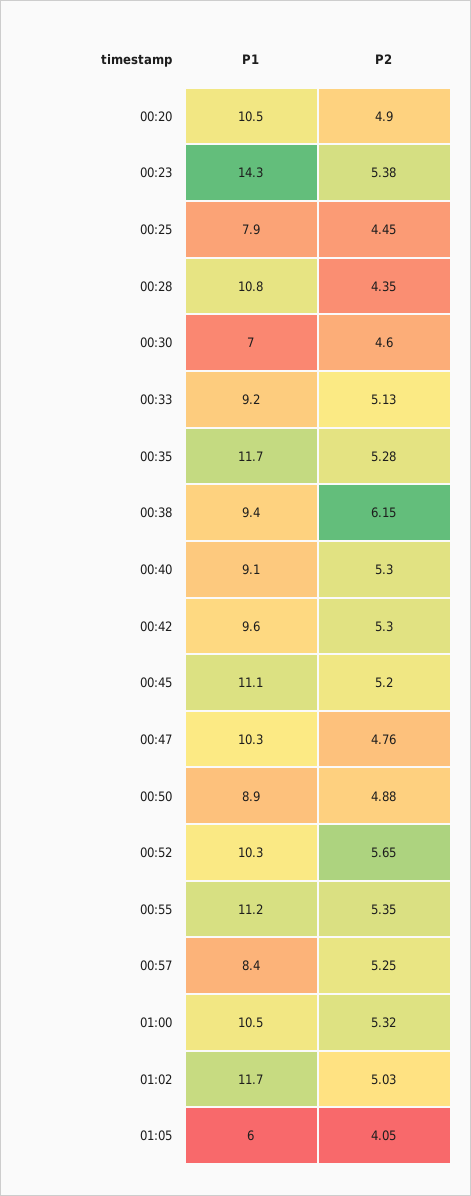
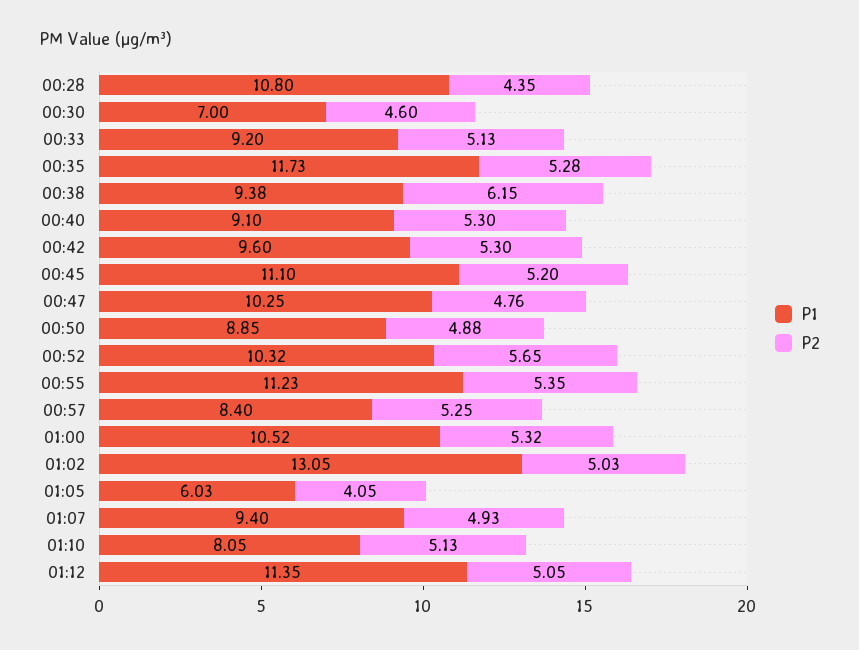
P1, 00:20: 10.5 -> none
P2, 00:20: 4.9 -> none
P1, 00:23: 14.3 -> none
P2, 00:23: 5.38 -> none
P1, 00:25: 7.9 -> none
P2, 00:25: 4.45 -> none
P1, 01:02: 11.7 -> 13.05
P1, 01:07: none -> 9.4
P2, 01:07: none -> 4.93
P1, 01:10: none -> 8.05
P2, 01:10: none -> 5.13
P1, 01:12: none -> 11.35
P2, 01:12: none -> 5.05

